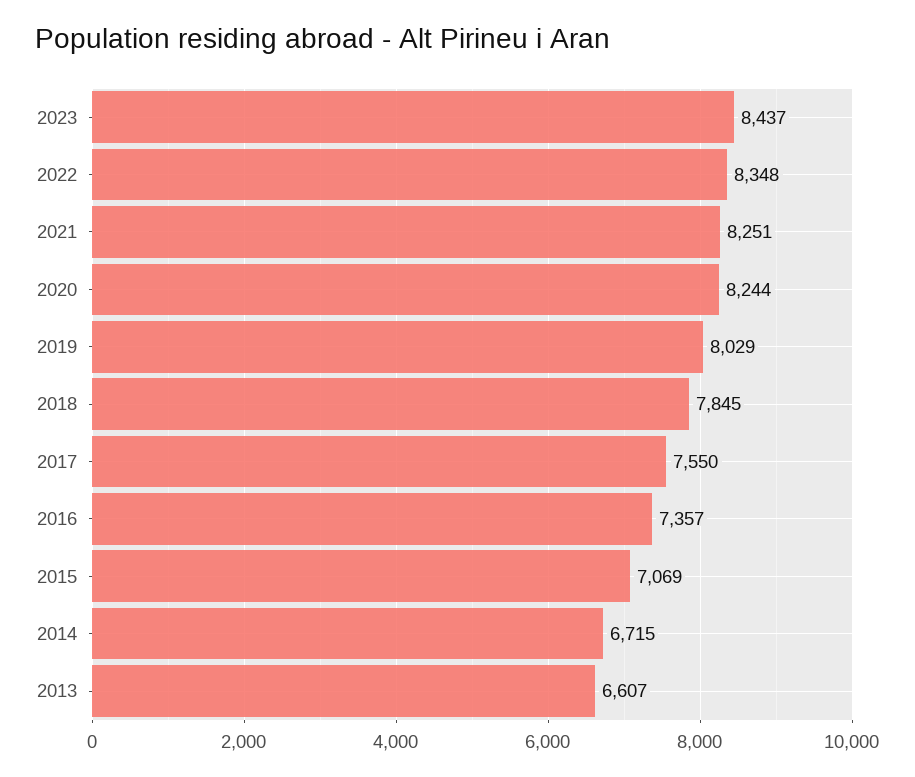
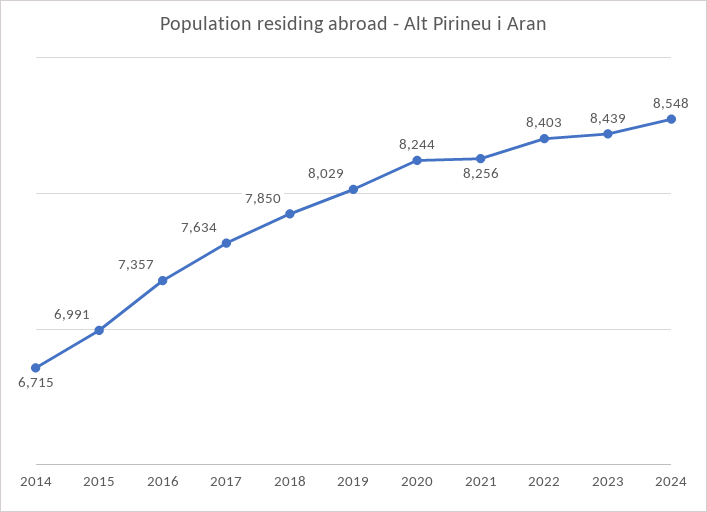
2023: 8437 -> 8439
2022: 8348 -> 8403
2021: 8251 -> 8256
2018: 7845 -> 7850
2017: 7550 -> 7634
2015: 7069 -> 6991
2013: 6607 -> none
2024: none -> 8548

